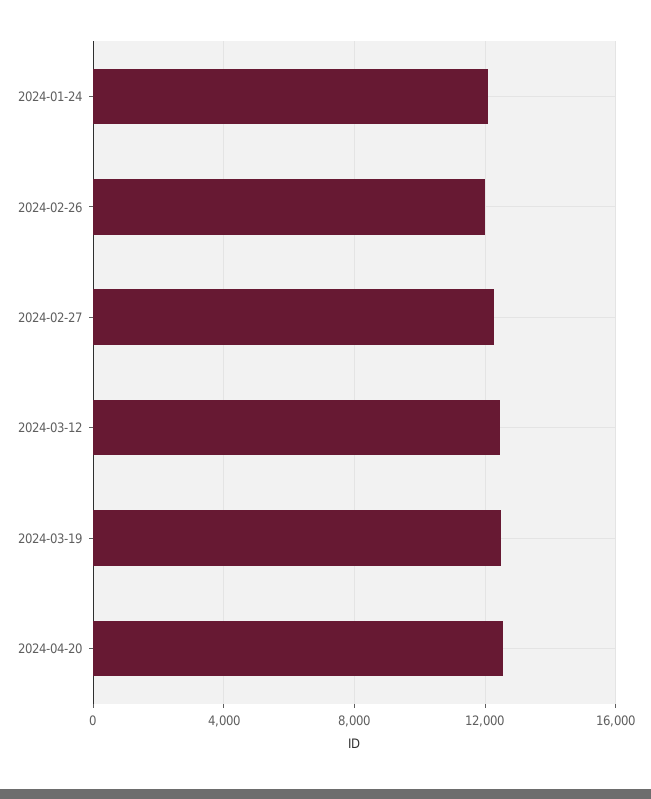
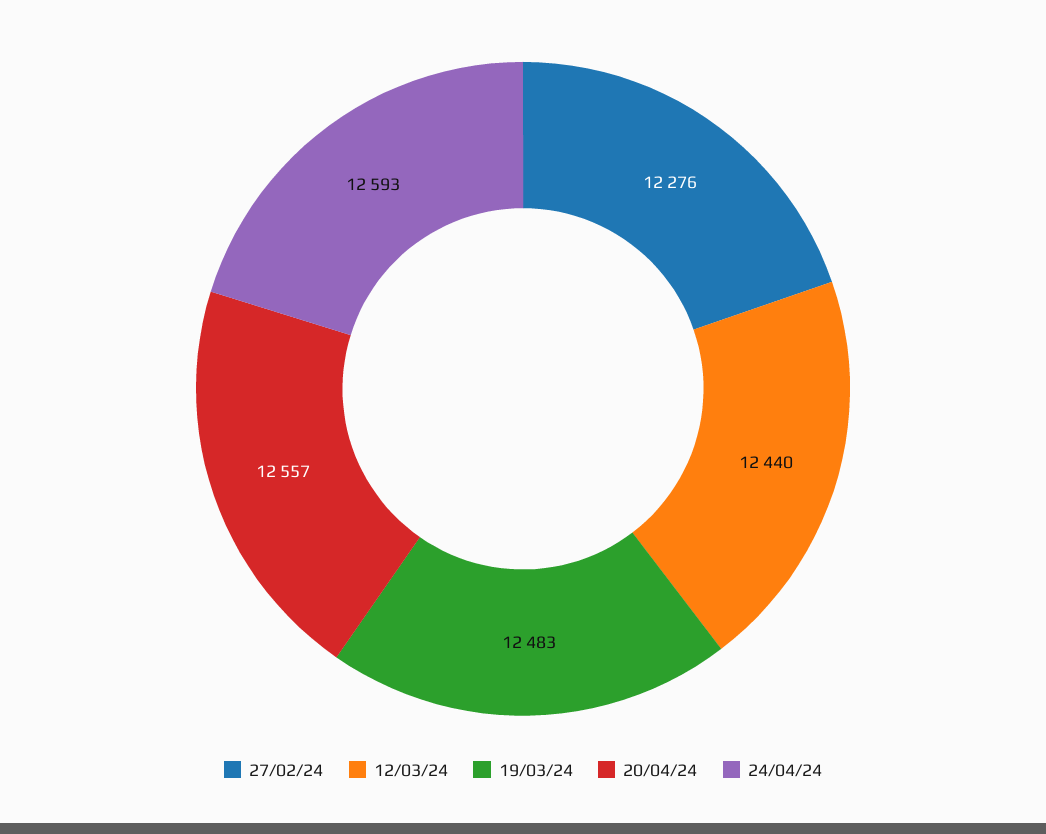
2024-01-24: 12000 -> none
2024-02-26: 12000 -> none
24/04/24: none -> 12593

